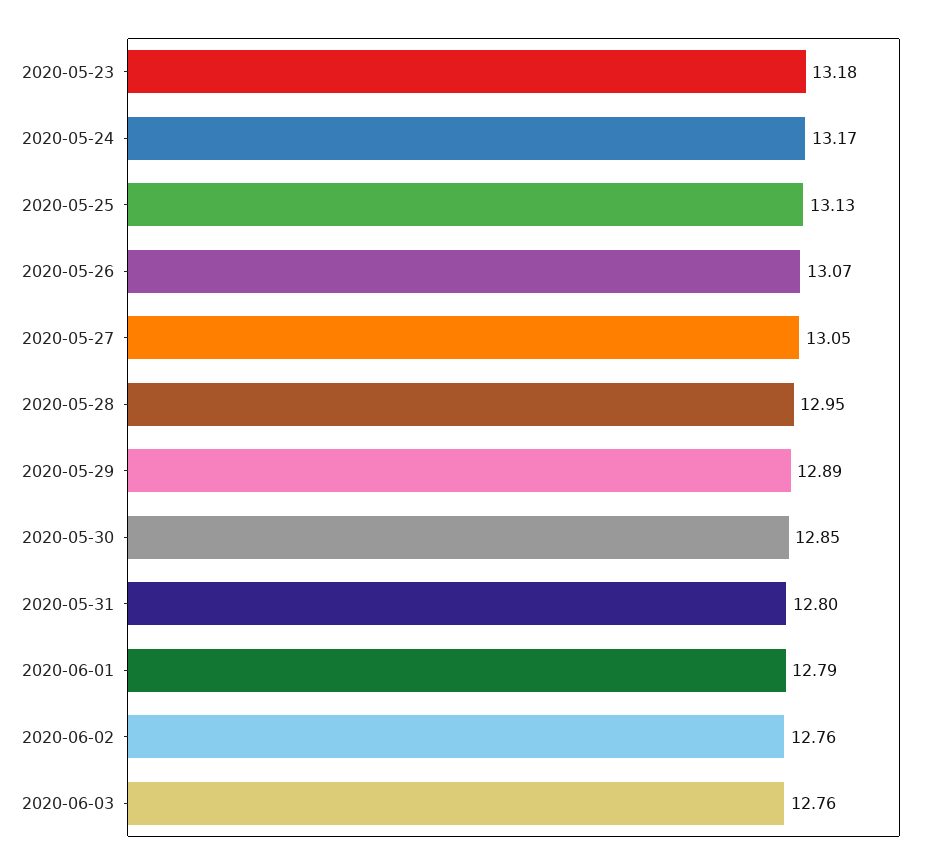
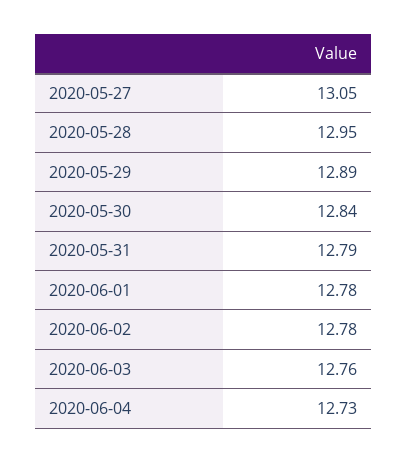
2020-05-23: 13.18 -> none
2020-05-24: 13.17 -> none
2020-05-25: 13.13 -> none
2020-05-26: 13.07 -> none
2020-05-30: 12.85 -> 12.84
2020-05-31: 12.8 -> 12.79
2020-06-01: 12.79 -> 12.78
2020-06-02: 12.76 -> 12.78
2020-06-04: none -> 12.73

